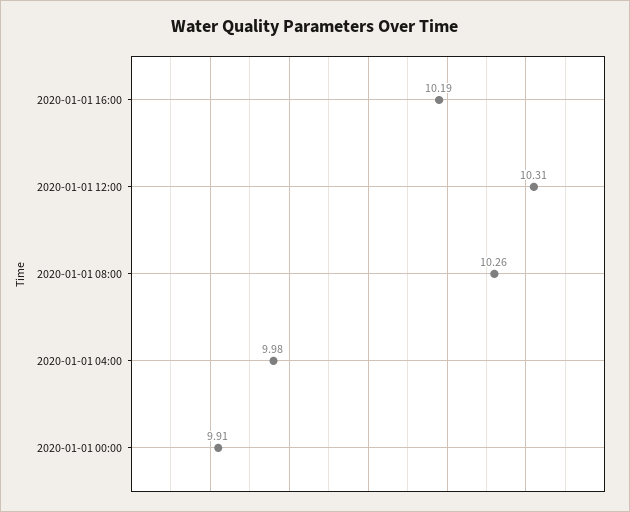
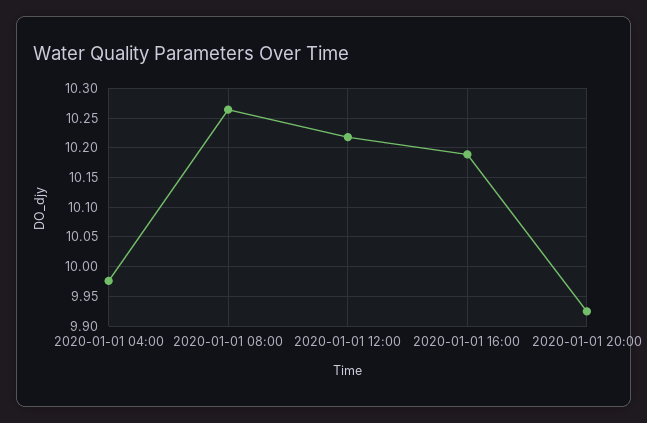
2020-01-01 12:00: 10.31 -> 10.225
2020-01-01 00:00: 9.91 -> none
2020-01-01 20:00: none -> 9.925

